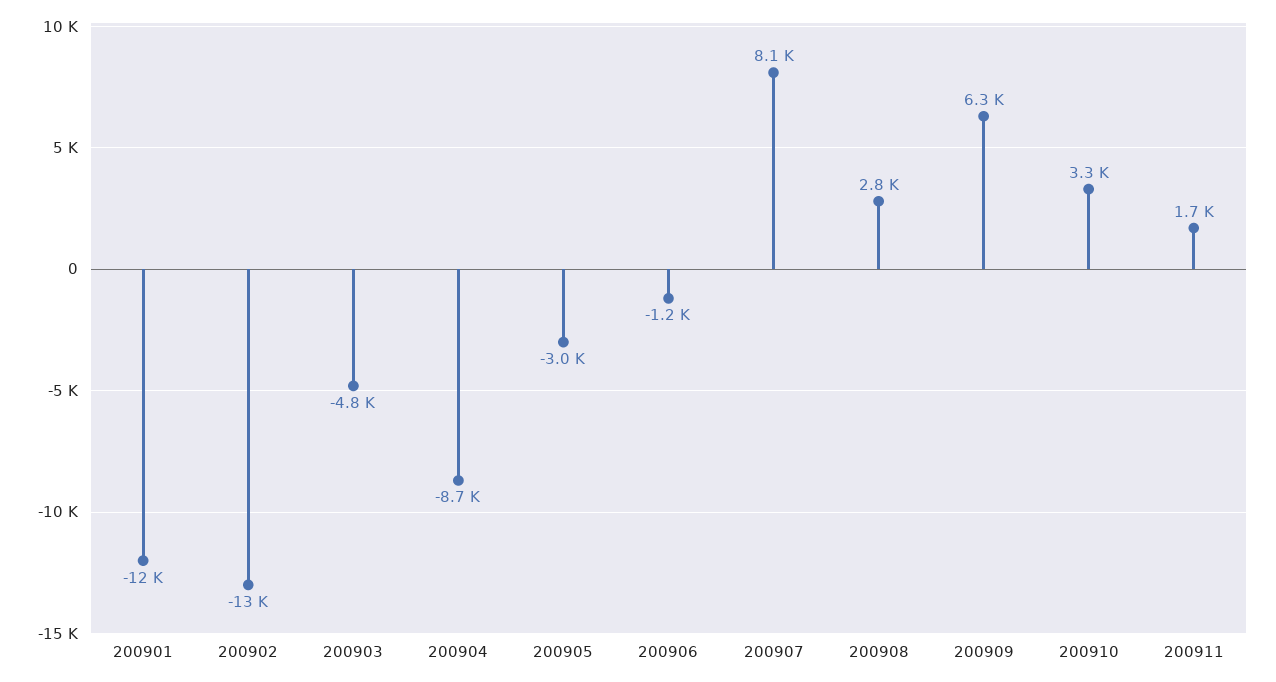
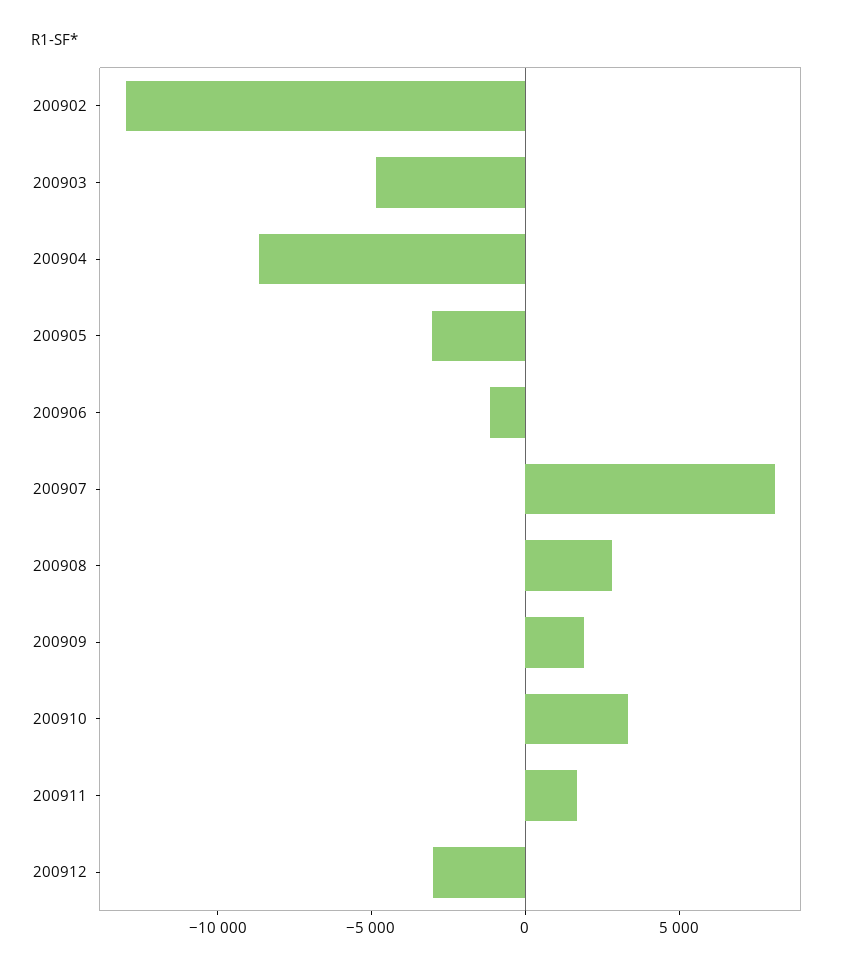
200901: -12000 -> none
200909: 6300 -> 2000
200912: none -> -3000

